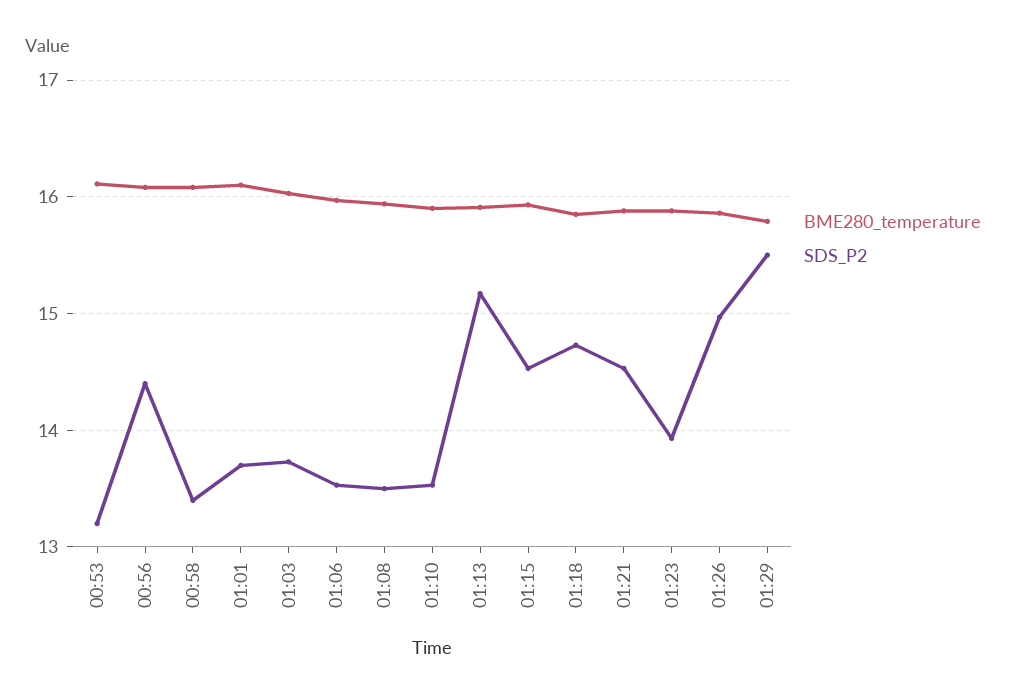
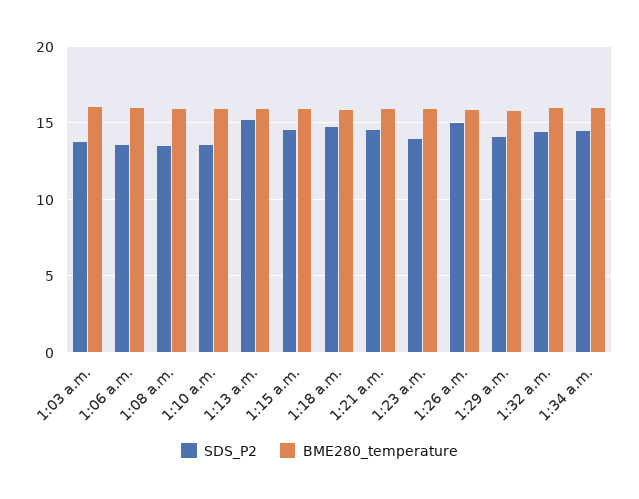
BME280_temperature, 00:53: 16.1 -> none
SDS_P2, 00:53: 13.2 -> none
BME280_temperature, 00:56: 16.1 -> none
SDS_P2, 00:56: 14.4 -> none
BME280_temperature, 00:58: 16.1 -> none
SDS_P2, 00:58: 13.4 -> none
BME280_temperature, 01:01: 16.1 -> none
SDS_P2, 01:01: 13.7 -> none
SDS_P2, 01:29: 15.5 -> 14
SDS_P2, 1:32 a.m.: none -> 14.5
BME280_temperature, 1:32 a.m.: none -> 16
SDS_P2, 1:34 a.m.: none -> 14.5
BME280_temperature, 1:34 a.m.: none -> 16

